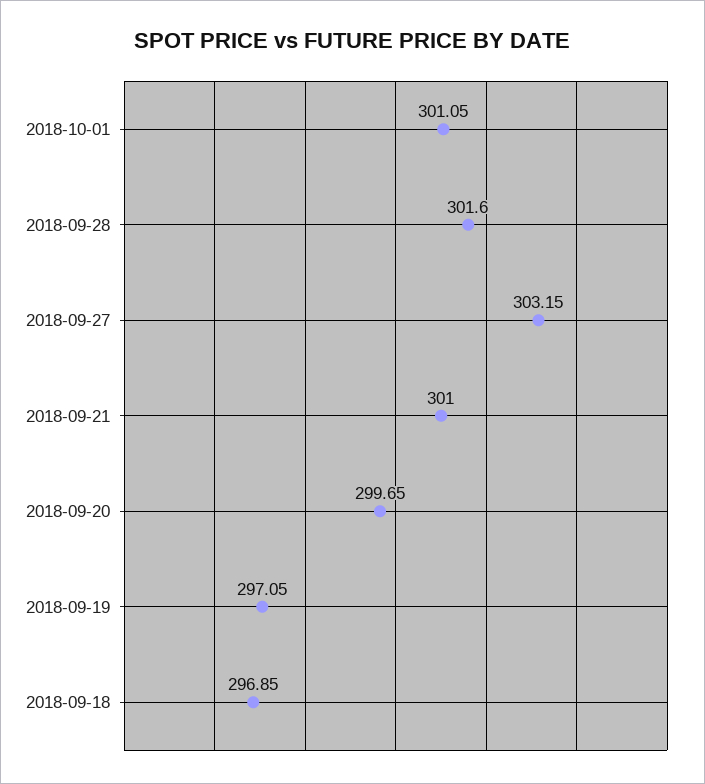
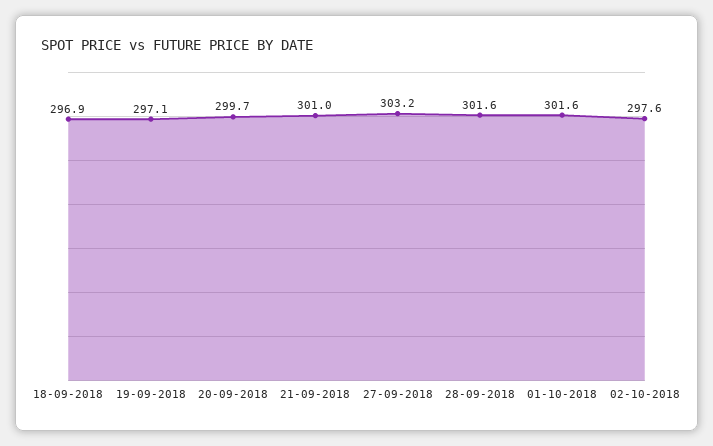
2018-10-01: 301.05 -> 301.6
02-10-2018: none -> 297.6

